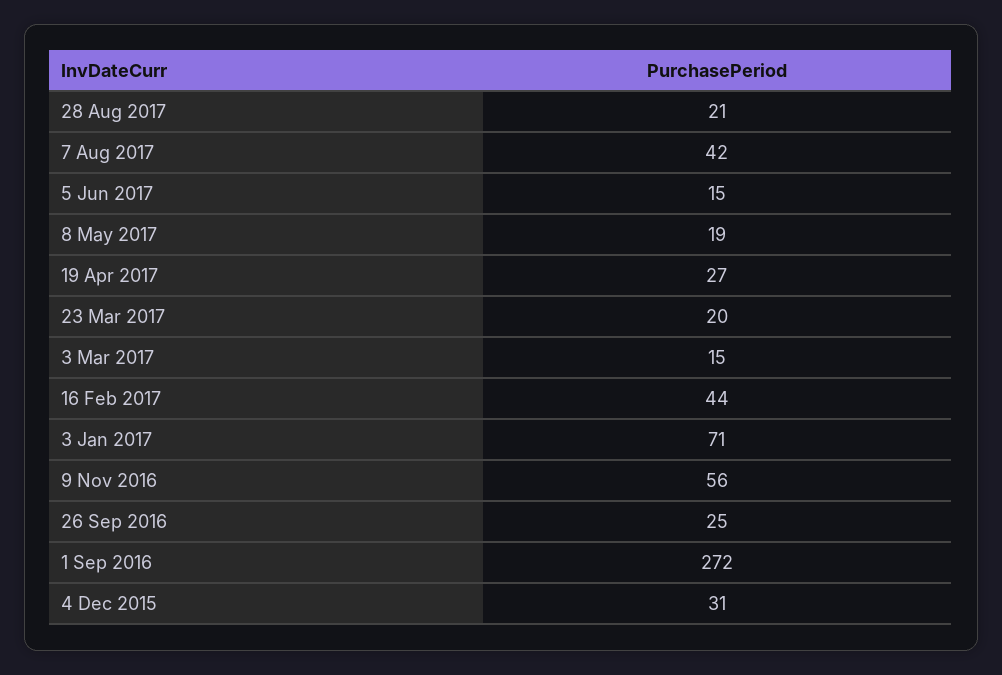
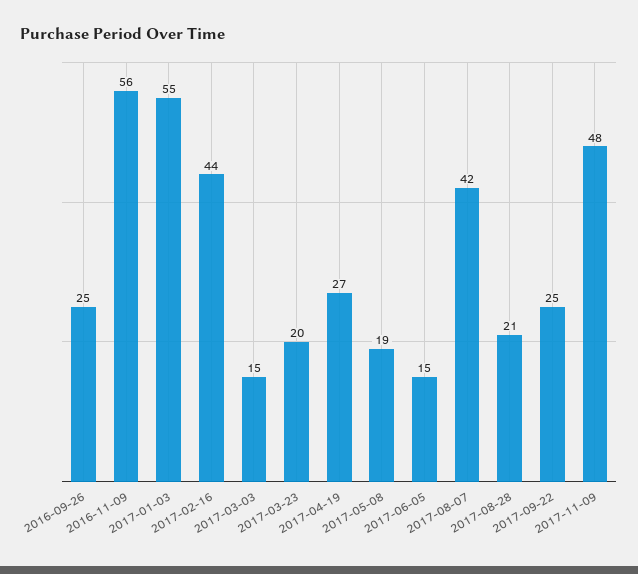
3 Jan 2017: 71 -> 55
1 Sep 2016: 272 -> none
4 Dec 2015: 31 -> none
2017-09-22: none -> 25
2017-11-09: none -> 48

